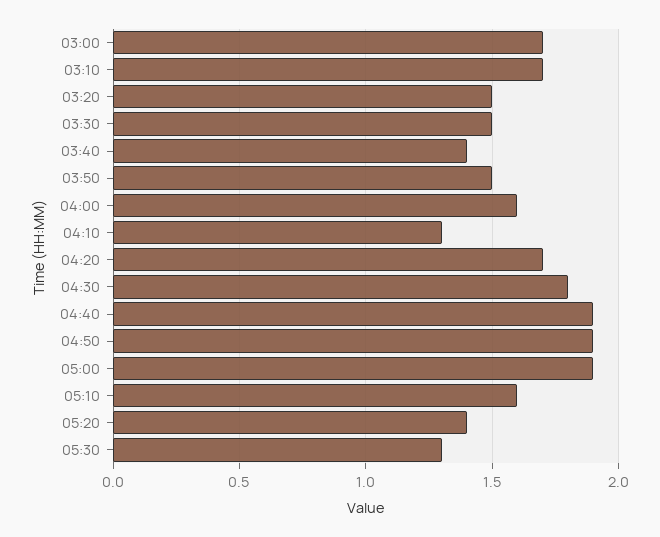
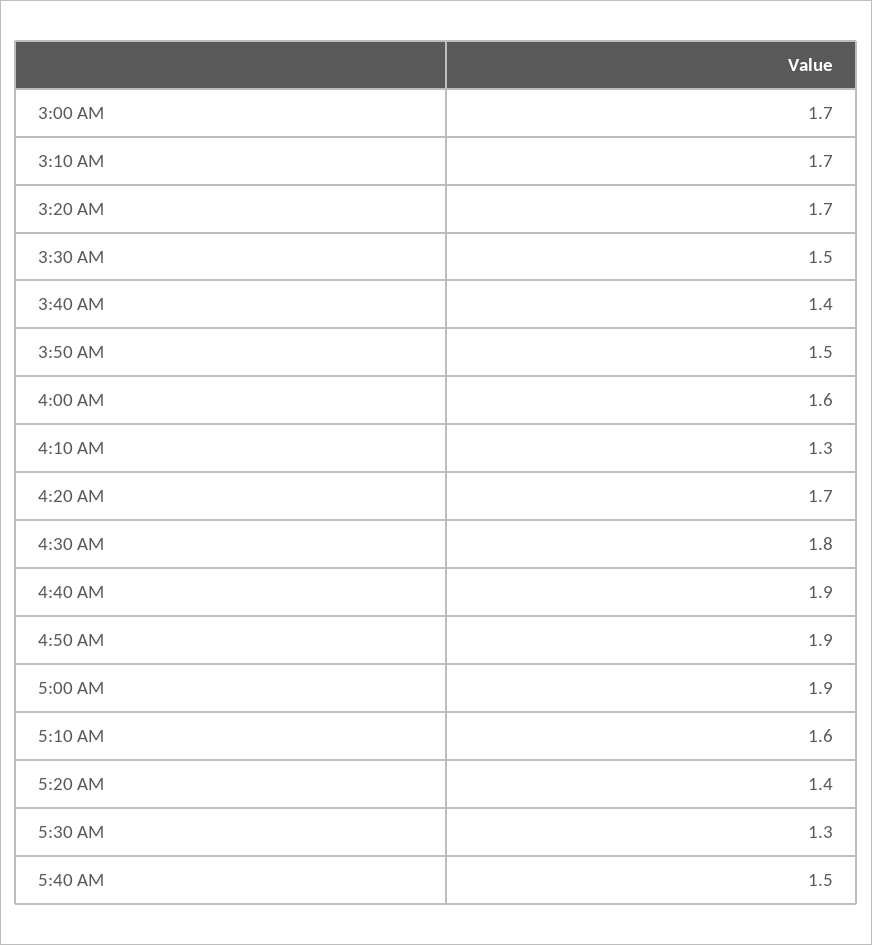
03:20: 1.5 -> 1.7
5:40 AM: none -> 1.5

